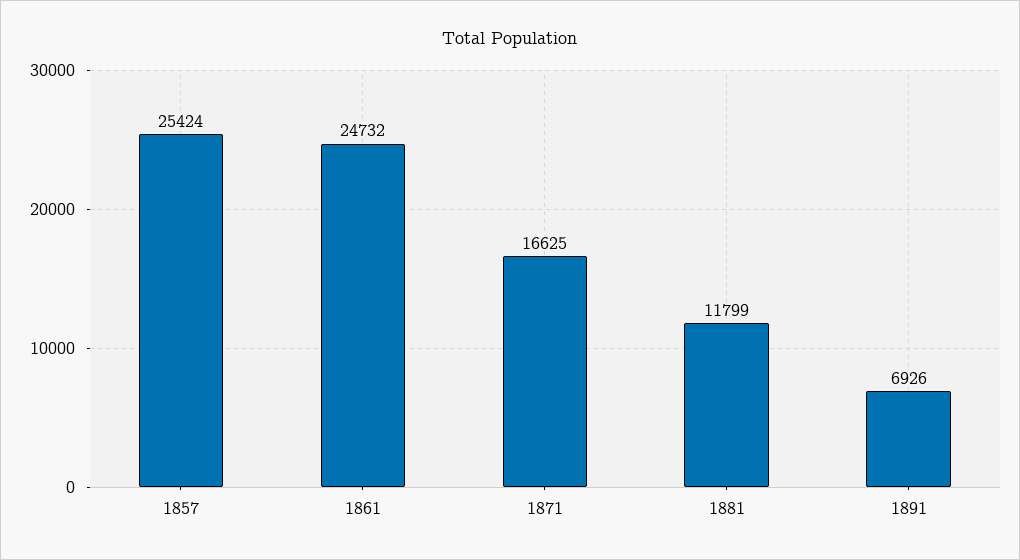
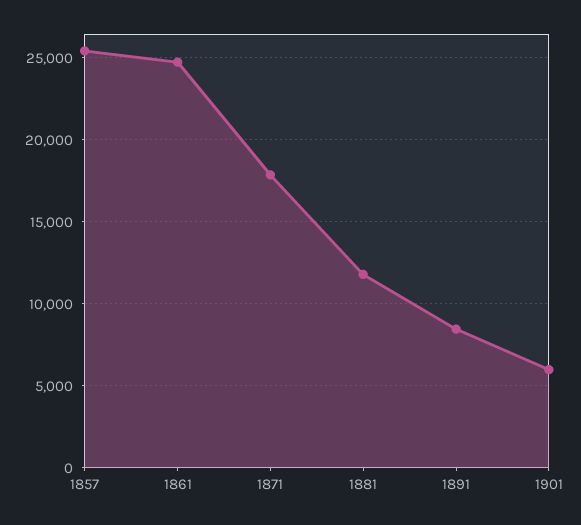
1871: 16625 -> 18000
1891: 6926 -> 8500
1901: none -> 6000

